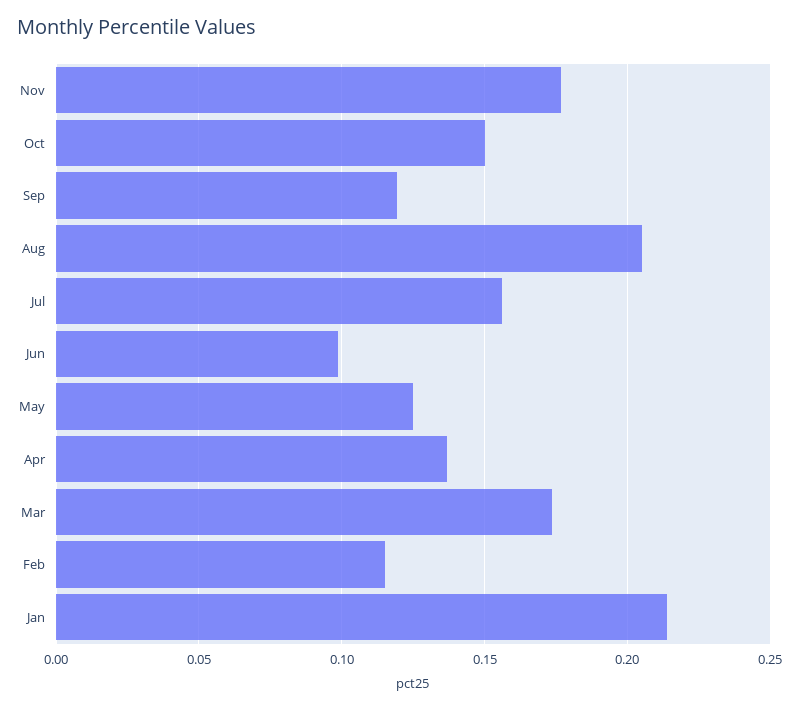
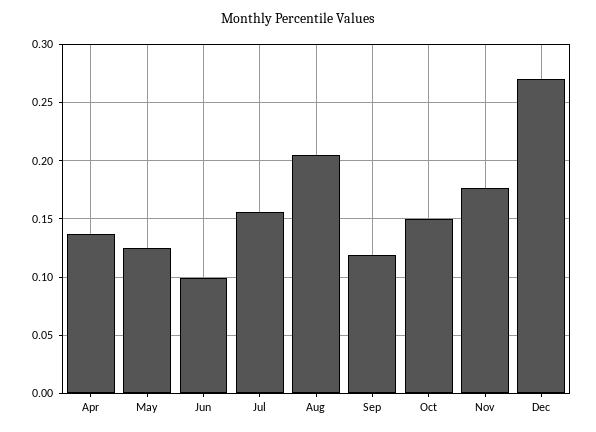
Mar: 0.175 -> none
Feb: 0.115 -> none
Jan: 0.215 -> none
Dec: none -> 0.27

